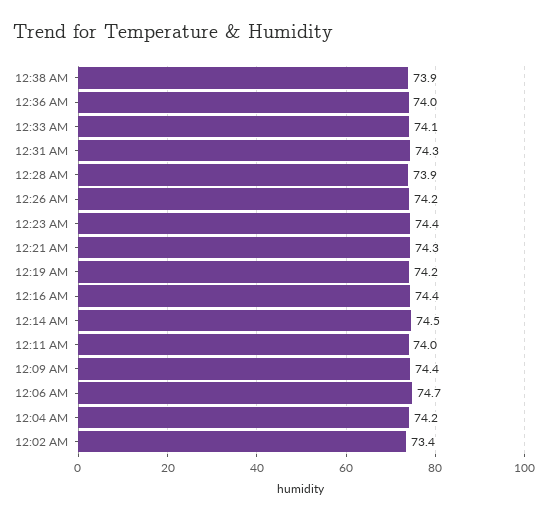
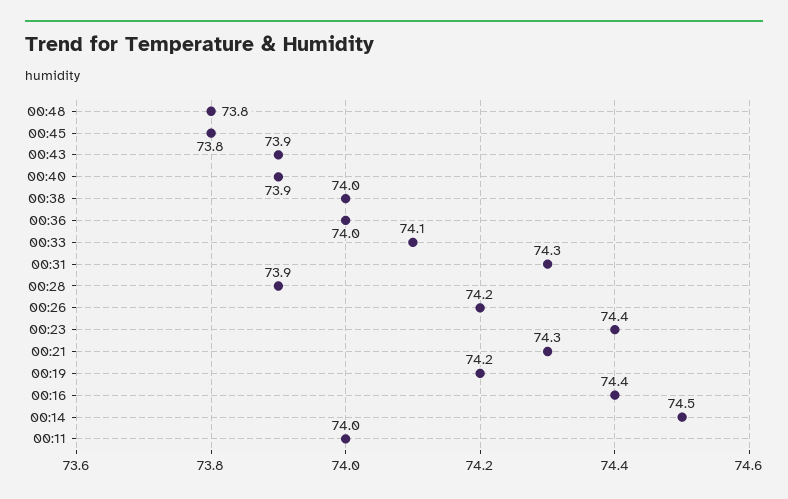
12:38 AM: 73.9 -> 74
12:09 AM: 74.4 -> none
12:06 AM: 74.7 -> none
12:04 AM: 74.2 -> none
12:02 AM: 73.4 -> none
00:48: none -> 73.8
00:45: none -> 73.8
00:43: none -> 73.9
00:40: none -> 73.9

